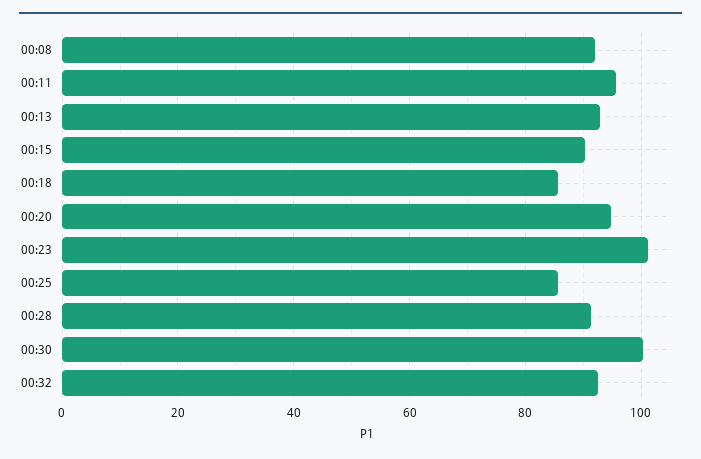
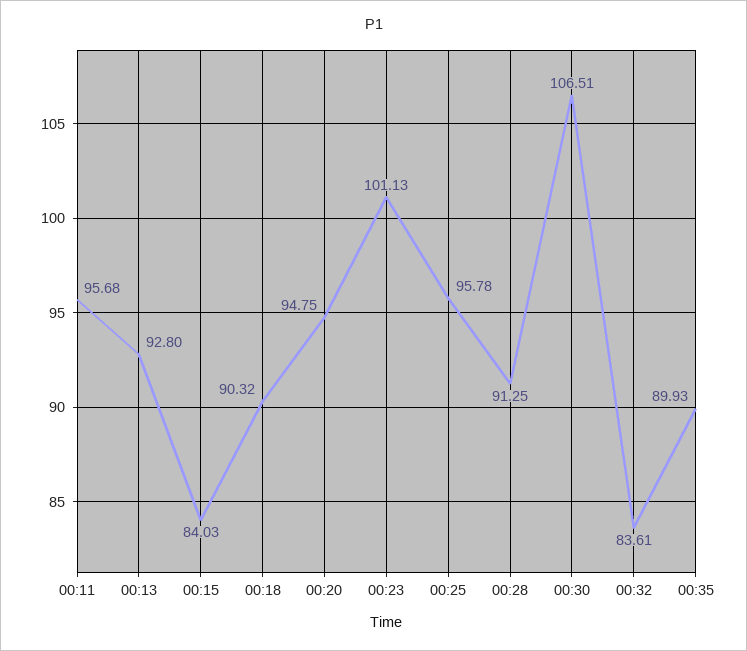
00:08: 92 -> none
00:15: 90 -> 84.03
00:18: 86 -> 90.32
00:25: 86 -> 95.78
00:30: 100 -> 106.51
00:32: 92 -> 83.61
00:35: none -> 89.93

